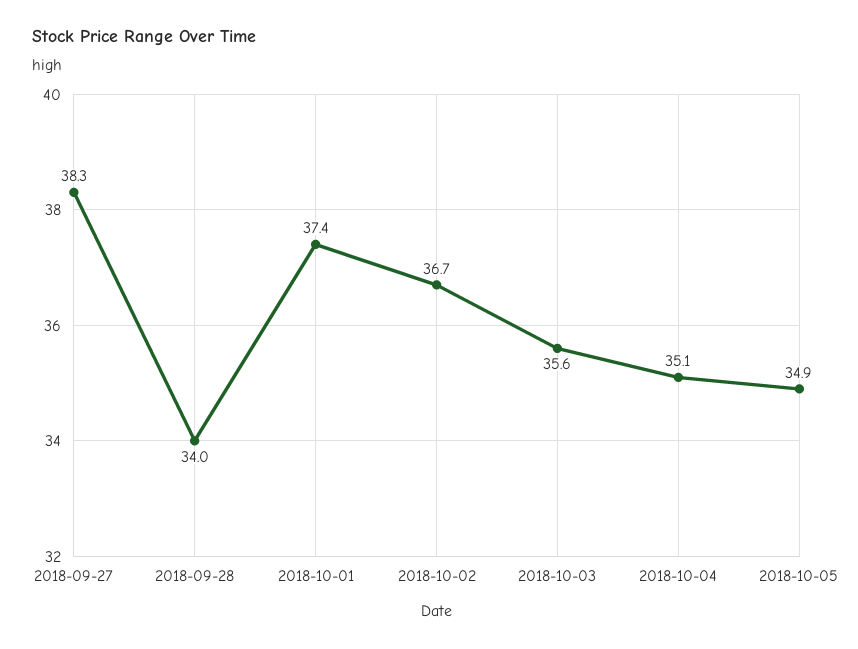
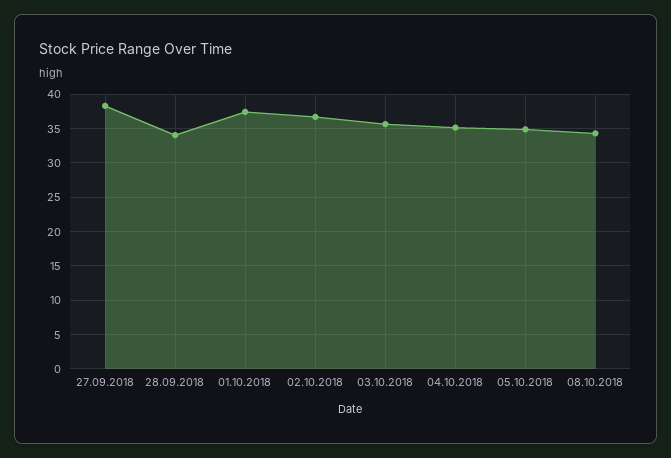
08.10.2018: none -> 34

